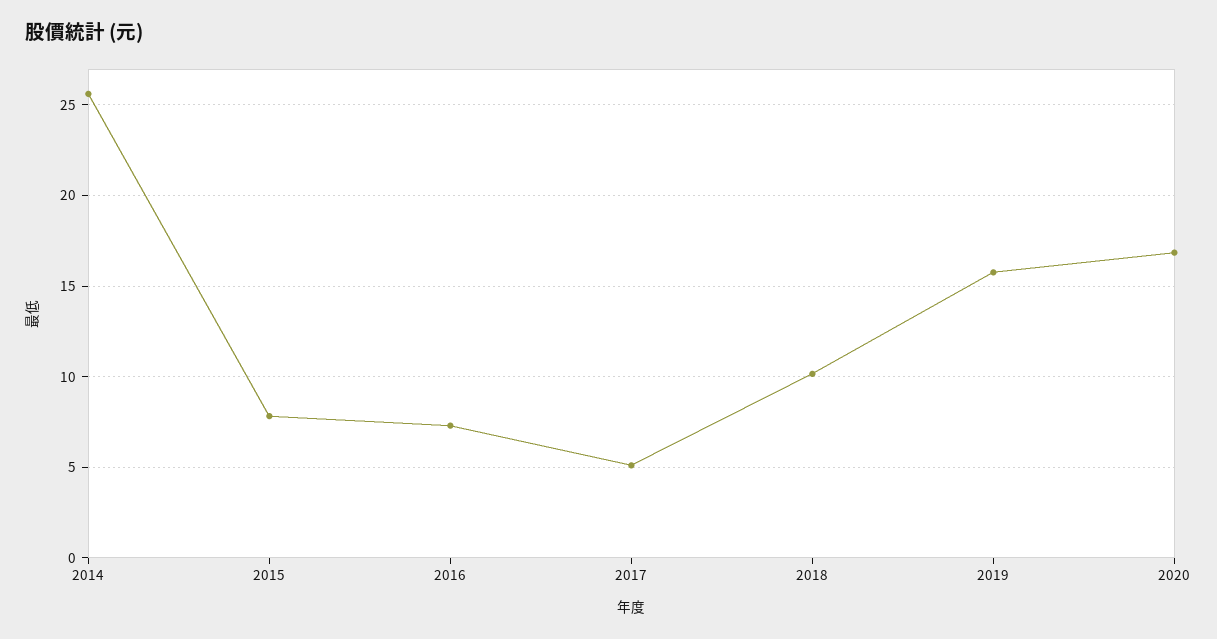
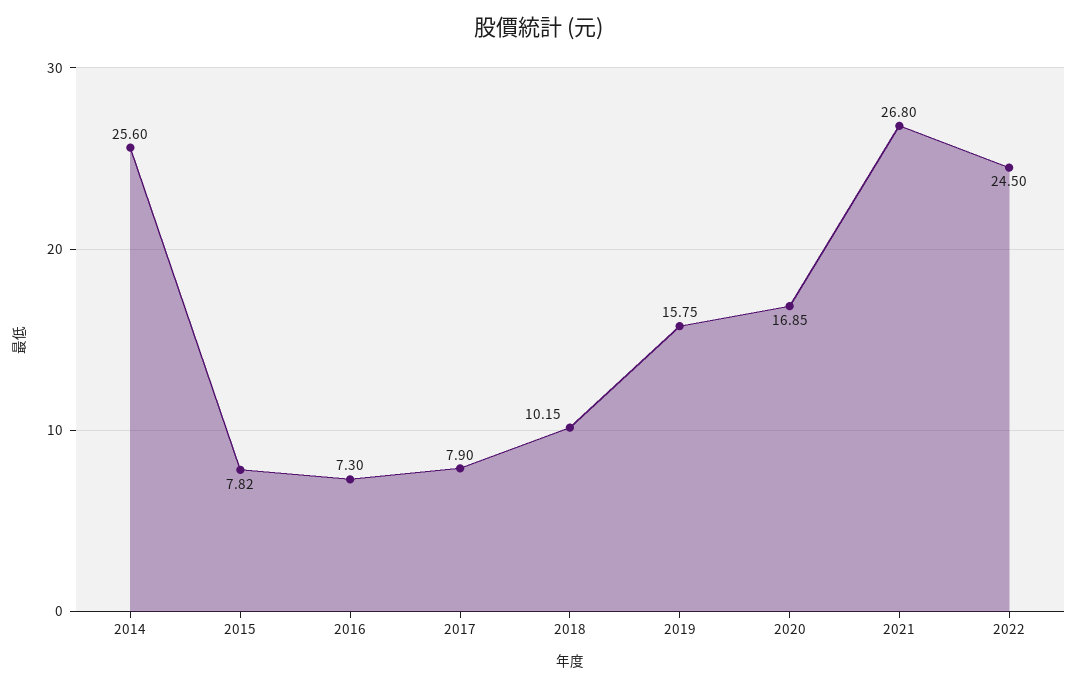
2017: 5 -> 7.9
2021: none -> 26.8
2022: none -> 24.5

